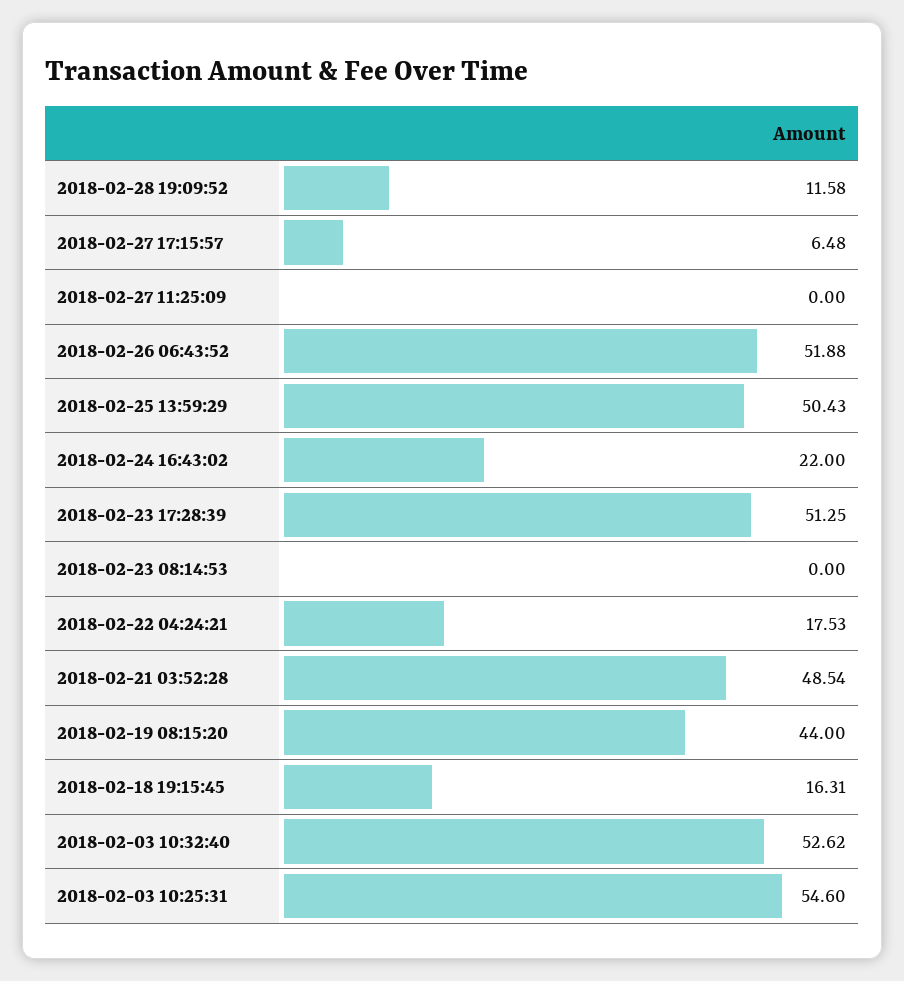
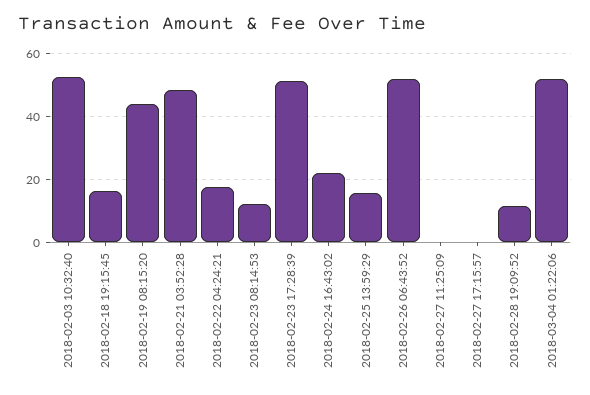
2018-02-27 17:15:57: 6.48 -> 0
2018-02-25 13:59:29: 50.43 -> 16
2018-02-23 08:14:53: 0 -> 12
2018-02-03 10:25:31: 54.6 -> none
2018-03-04 01:22:06: none -> 52

